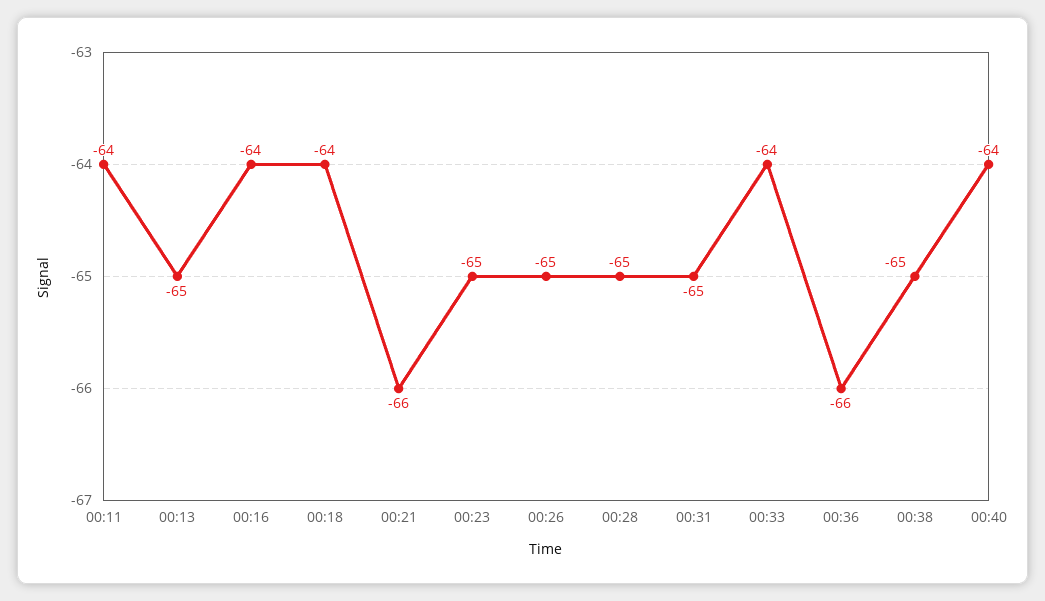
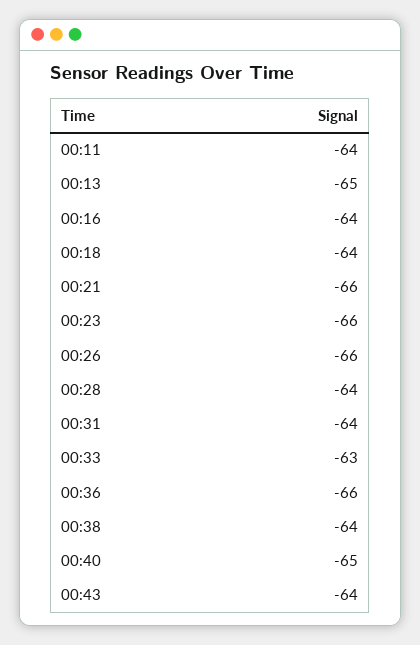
00:23: -65 -> -66
00:26: -65 -> -66
00:28: -65 -> -64
00:31: -65 -> -64
00:33: -64 -> -63
00:38: -65 -> -64
00:40: -64 -> -65
00:43: none -> -64

